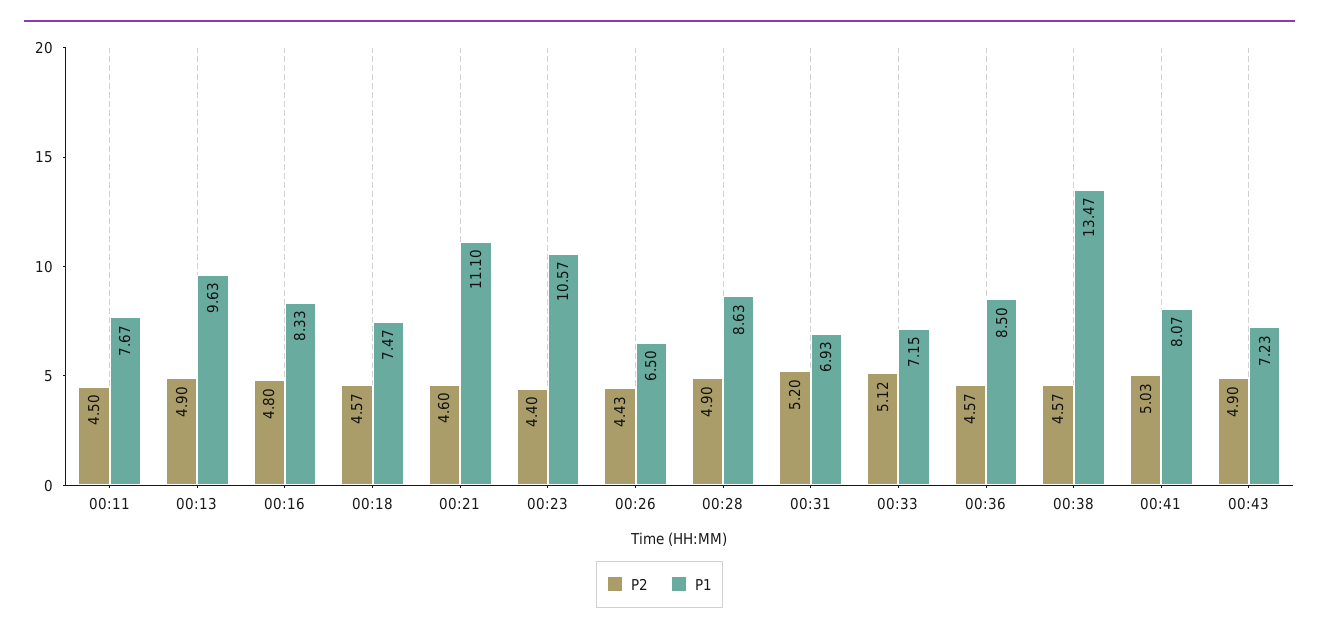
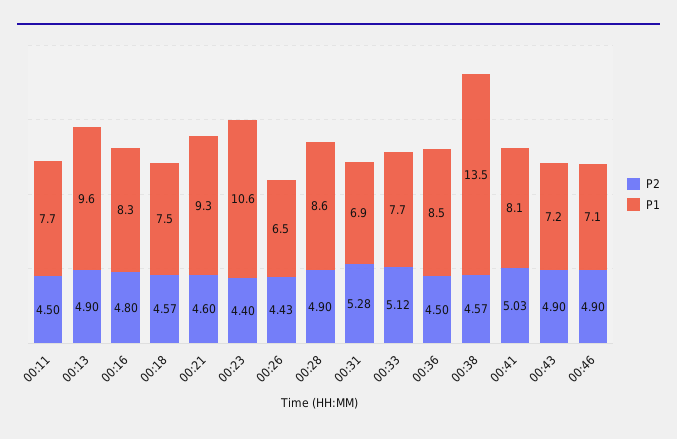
P1, 00:21: 11.1 -> 9.3
P2, 00:31: 5.2 -> 5.28
P1, 00:33: 7.15 -> 7.7
P2, 00:36: 4.57 -> 4.5
P2, 00:46: none -> 4.9
P1, 00:46: none -> 7.1

